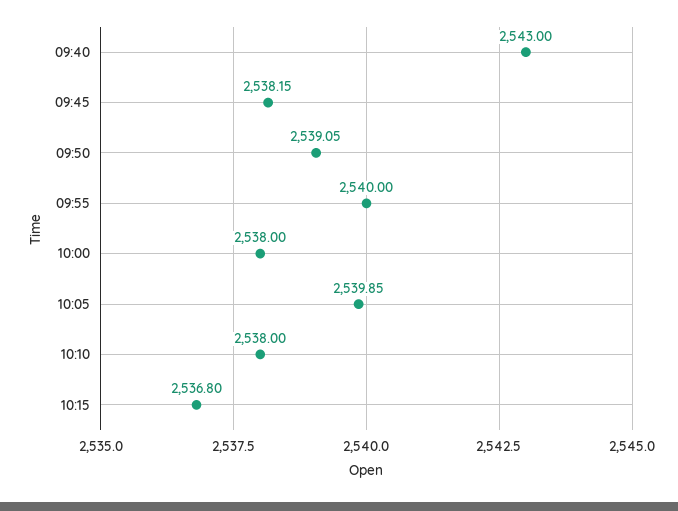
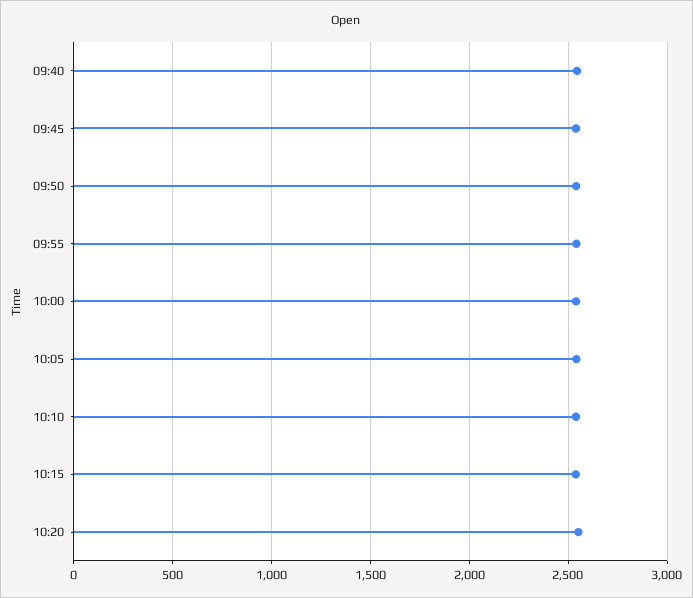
10:20: none -> 2550

